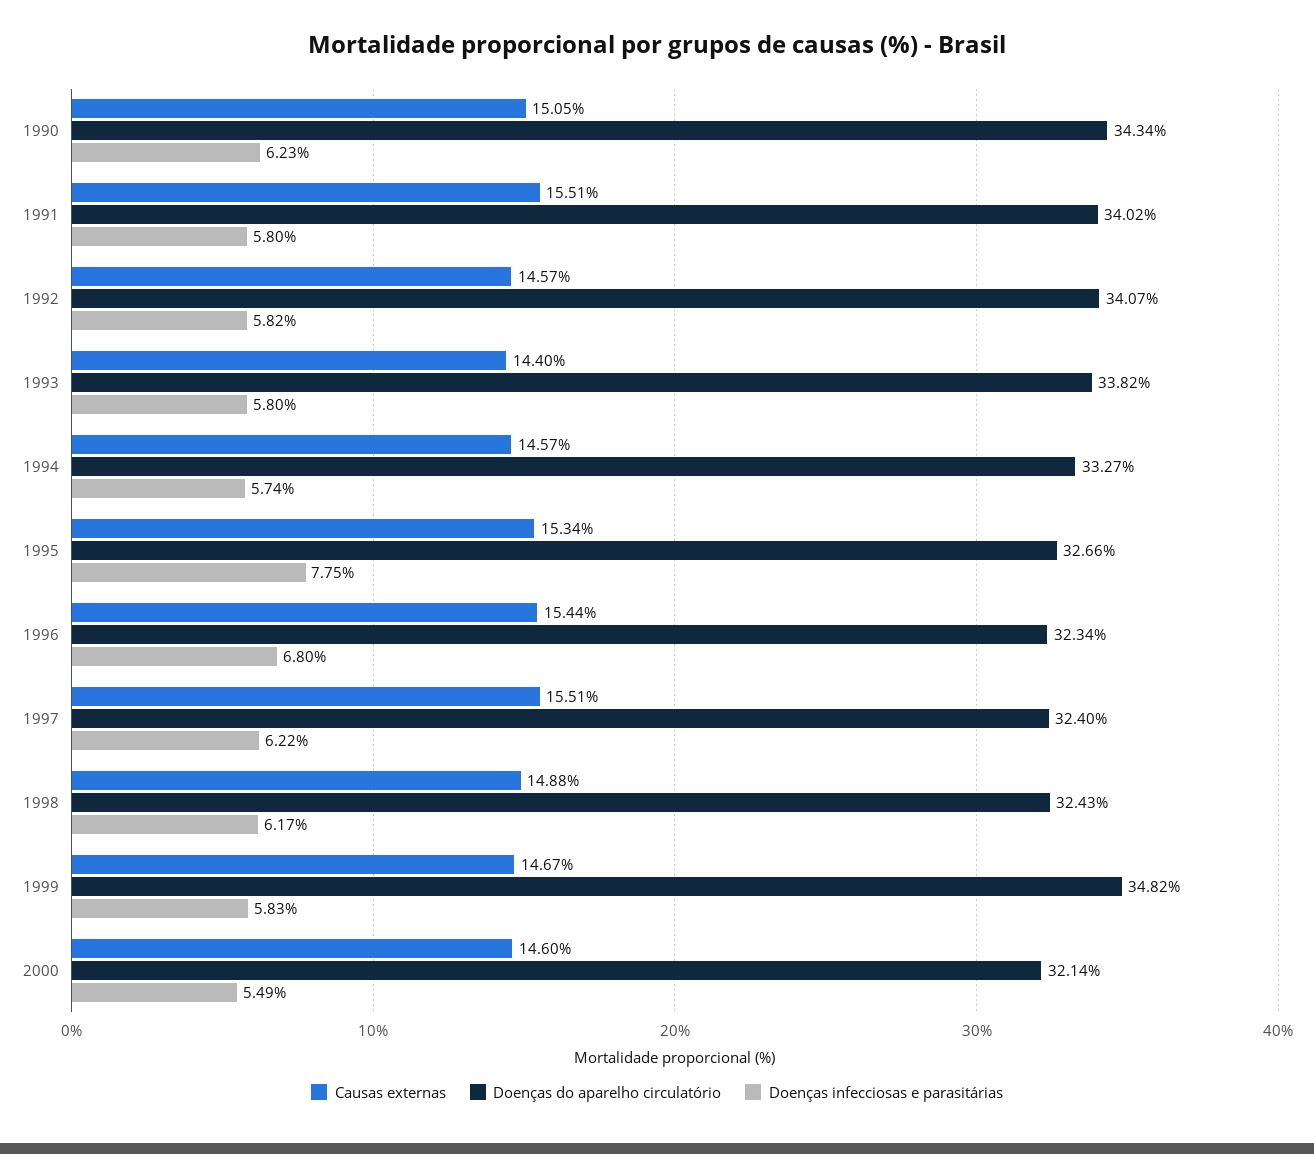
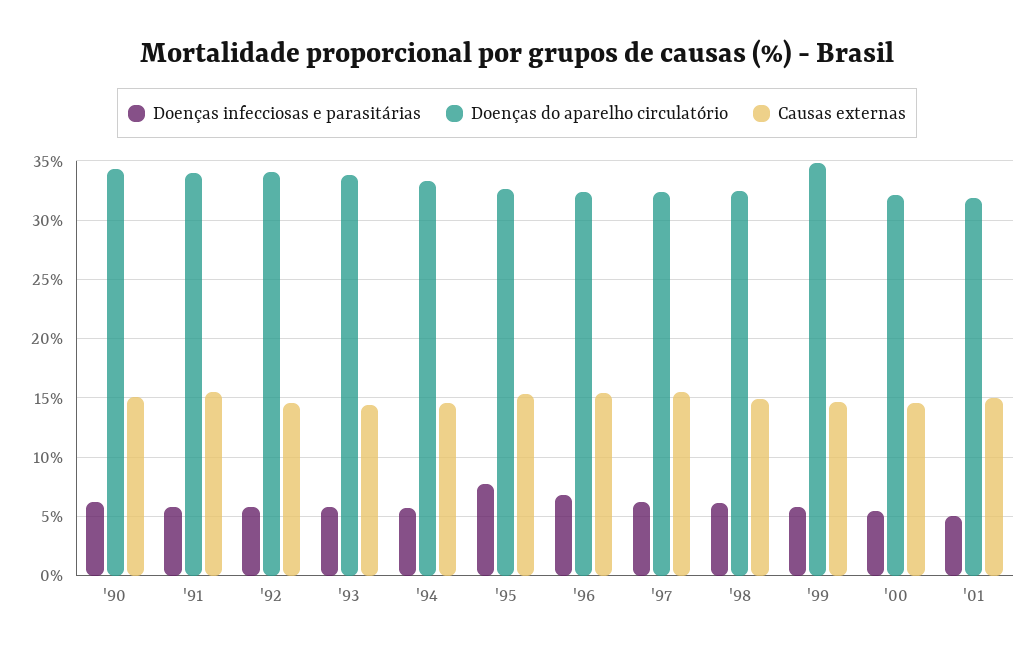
Doenças infecciosas e parasitárias, '01: none -> 5
Doenças do aparelho circulatório, '01: none -> 32
Causas externas, '01: none -> 15

